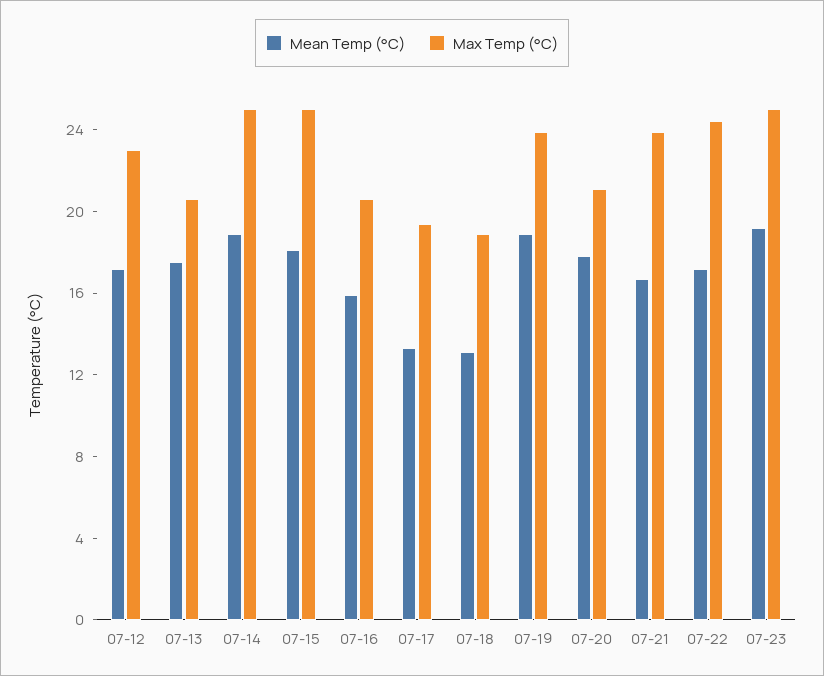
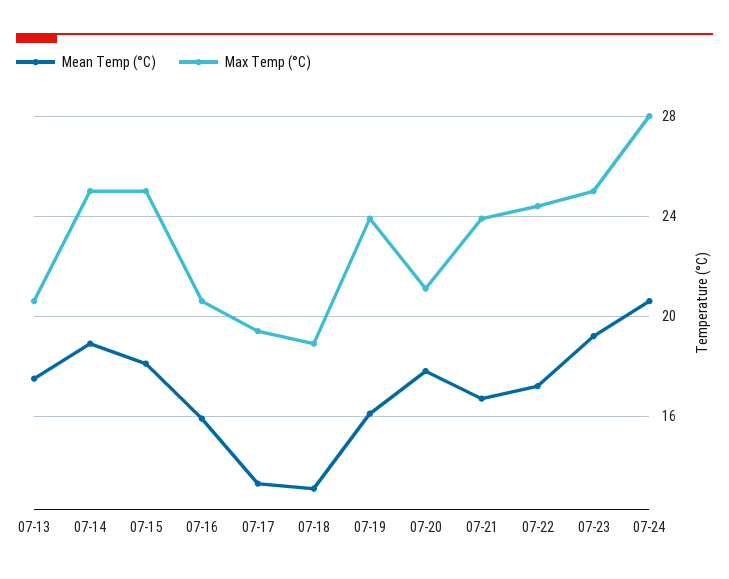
Mean Temp (°C), 07-12: 17 -> none
Max Temp (°C), 07-12: 23 -> none
Mean Temp (°C), 07-19: 19 -> 16
Mean Temp (°C), 07-24: none -> 20.5
Max Temp (°C), 07-24: none -> 28

